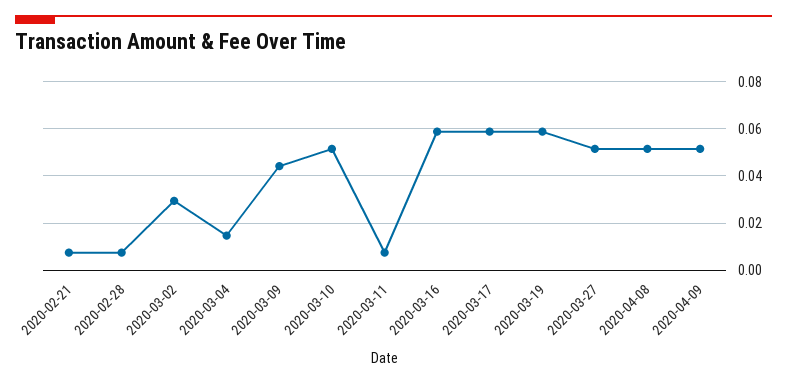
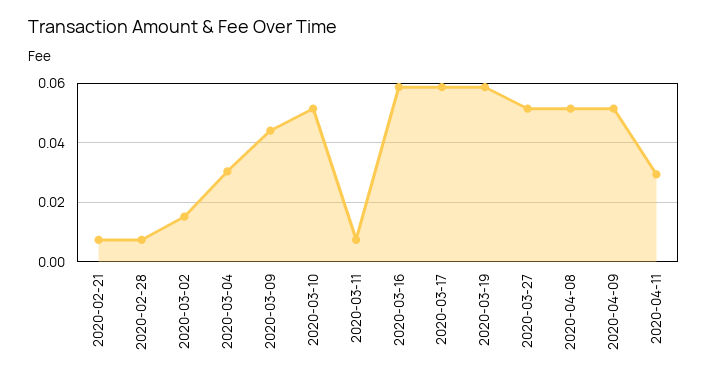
2020-03-02: 0.03 -> 0.015
2020-03-04: 0.015 -> 0.03
2020-04-11: none -> 0.03

